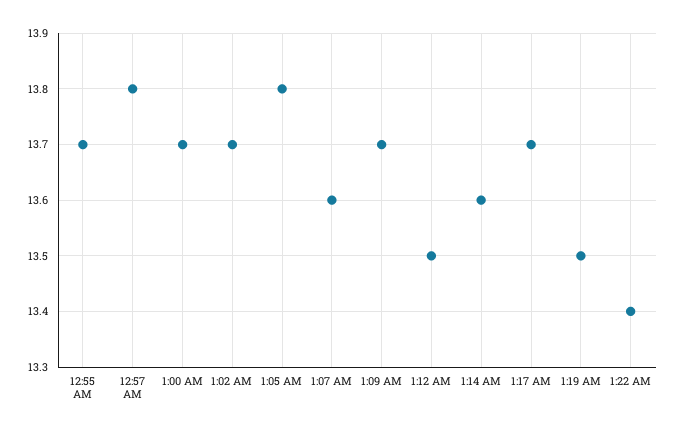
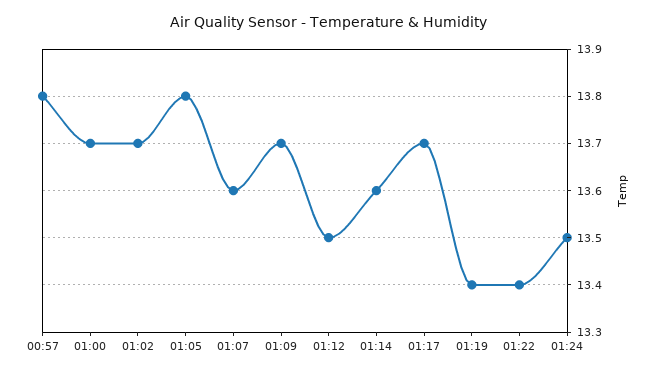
12:55 AM: 13.7 -> none
1:19 AM: 13.5 -> 13.4
01:24: none -> 13.5

